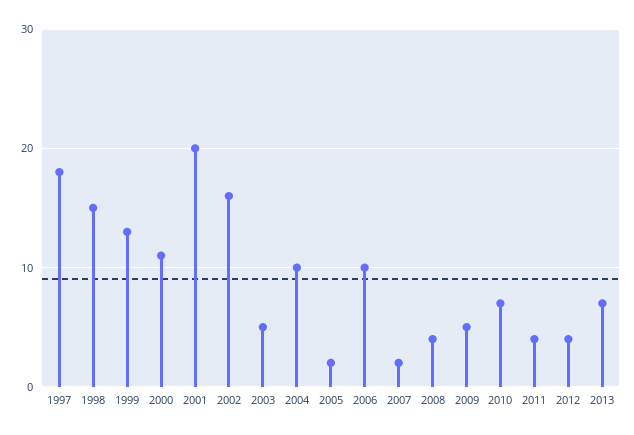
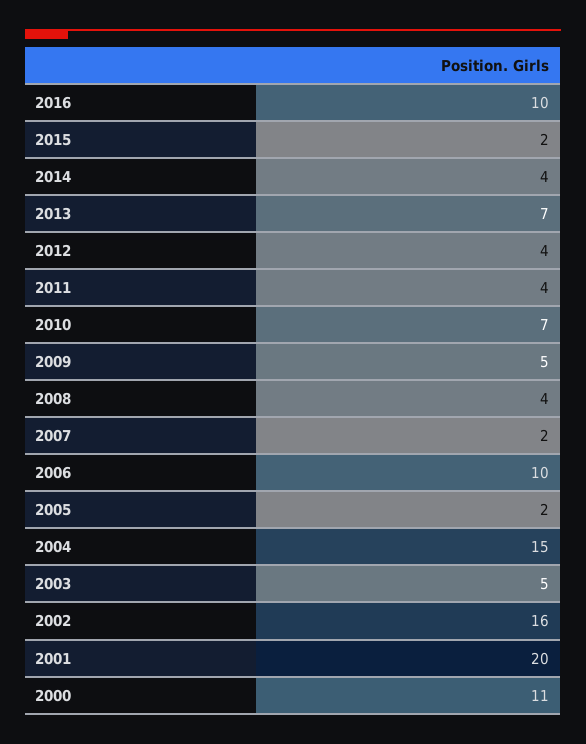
1997: 18 -> none
1998: 15 -> none
1999: 13 -> none
2004: 10 -> 15
2016: none -> 10
2015: none -> 2
2014: none -> 4

